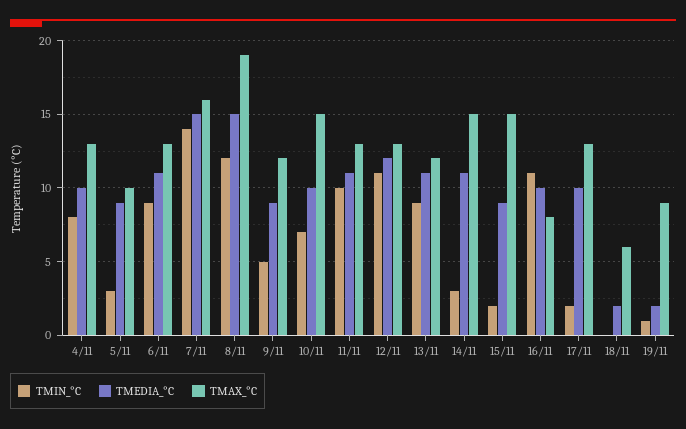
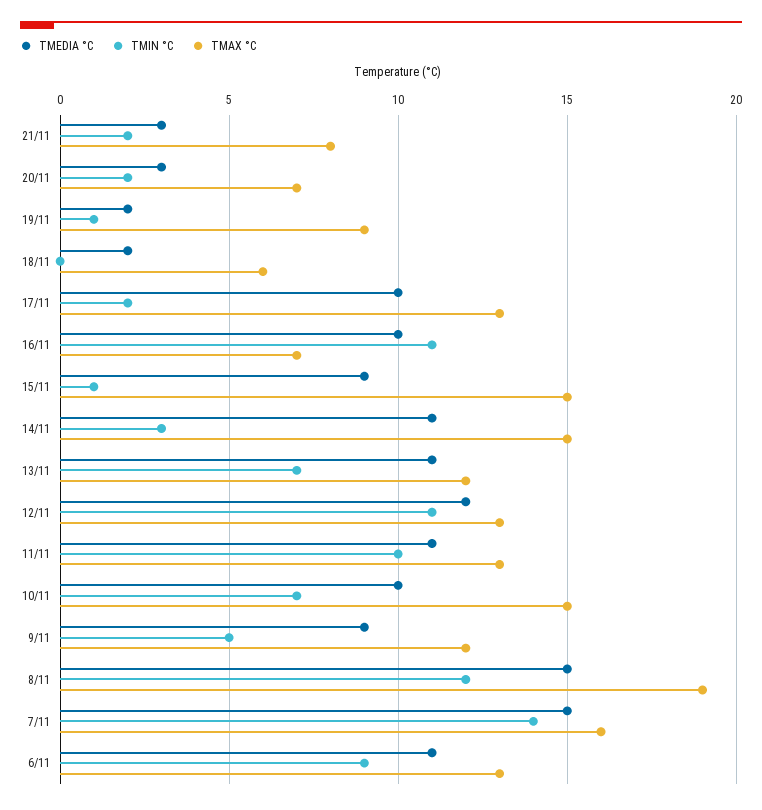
TMIN_°C, 4/11: 8 -> none
TMEDIA_°C, 4/11: 10 -> none
TMAX_°C, 4/11: 13 -> none
TMIN_°C, 5/11: 3 -> none
TMEDIA_°C, 5/11: 9 -> none
TMAX_°C, 5/11: 10 -> none
TMIN_°C, 13/11: 9 -> 7
TMIN_°C, 15/11: 2 -> 1
TMAX_°C, 16/11: 8 -> 7
TMEDIA_°C, 21/11: none -> 3
TMIN_°C, 21/11: none -> 2
TMAX_°C, 21/11: none -> 8
TMEDIA_°C, 20/11: none -> 3
TMIN_°C, 20/11: none -> 2
TMAX_°C, 20/11: none -> 7

